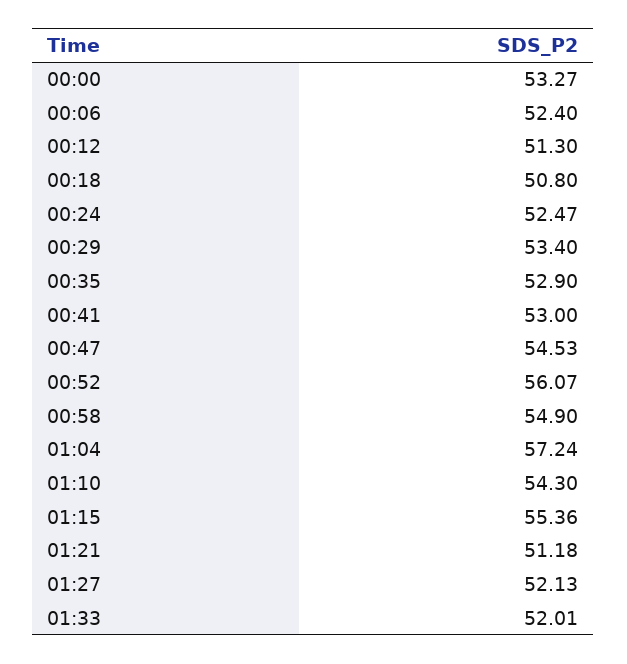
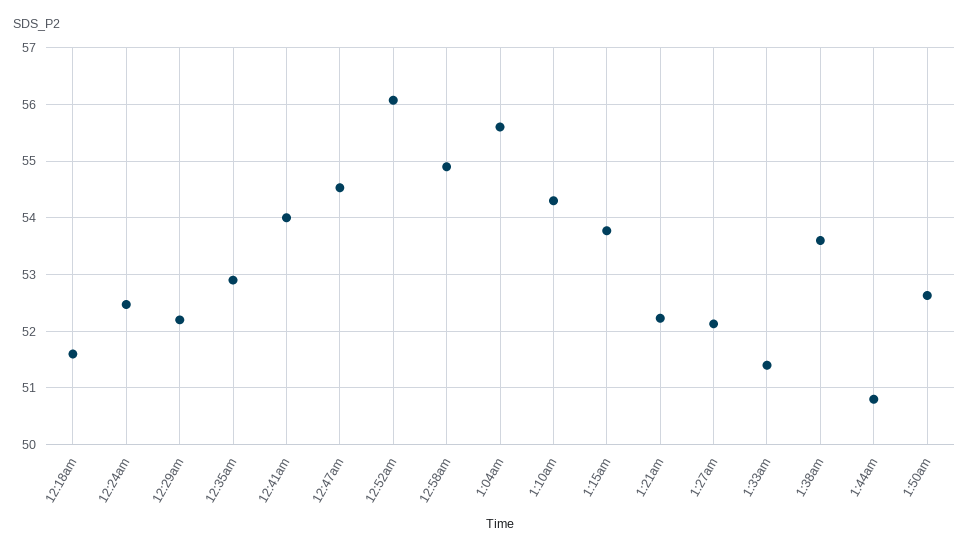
00:00: 53.27 -> none
00:06: 52.4 -> none
00:12: 51.3 -> none
00:18: 50.8 -> 51.6
00:29: 53.4 -> 52.2
00:41: 53 -> 54
01:04: 57.24 -> 55.6
01:15: 55.36 -> 53.8
01:21: 51.18 -> 52.2
01:33: 52.01 -> 51.4
1:38am: none -> 53.6
1:44am: none -> 50.8
1:50am: none -> 52.6

